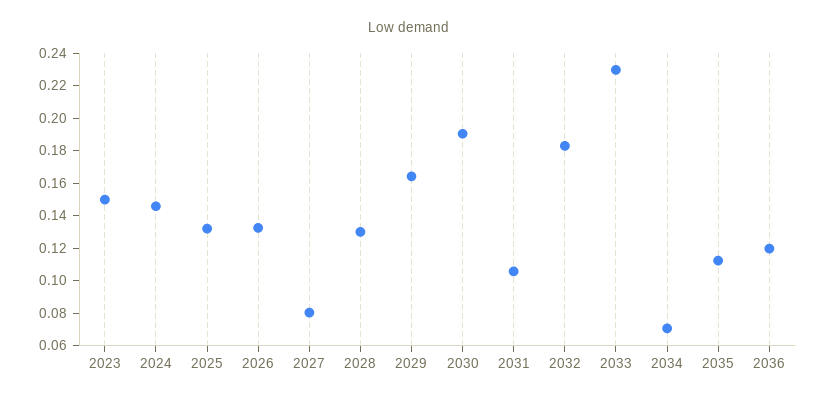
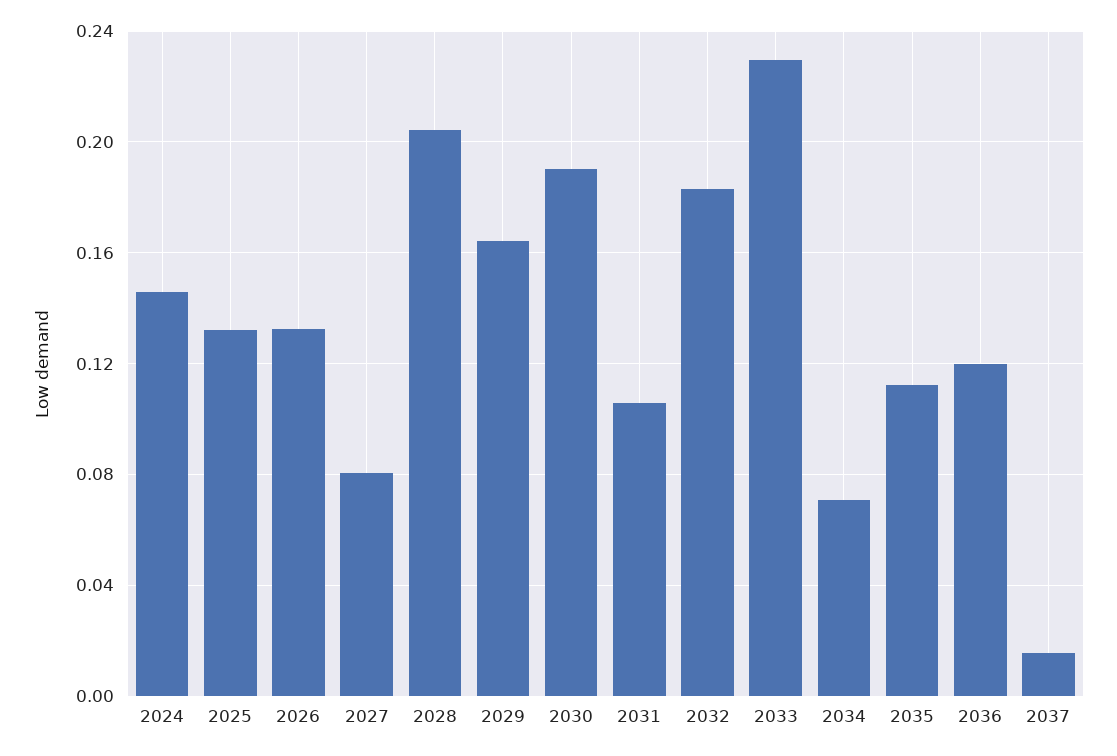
2023: 0.15 -> none
2028: 0.13 -> 0.205
2037: none -> 0.015

